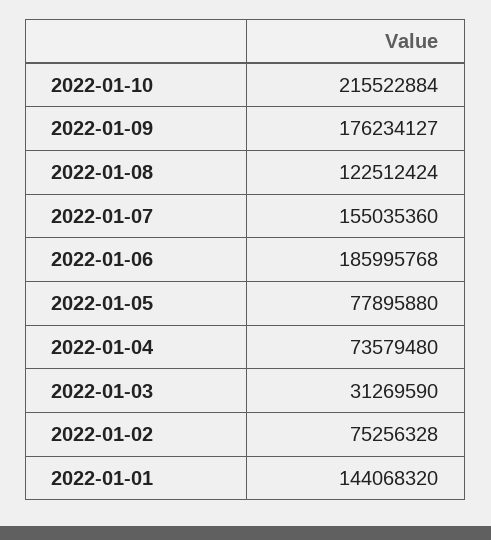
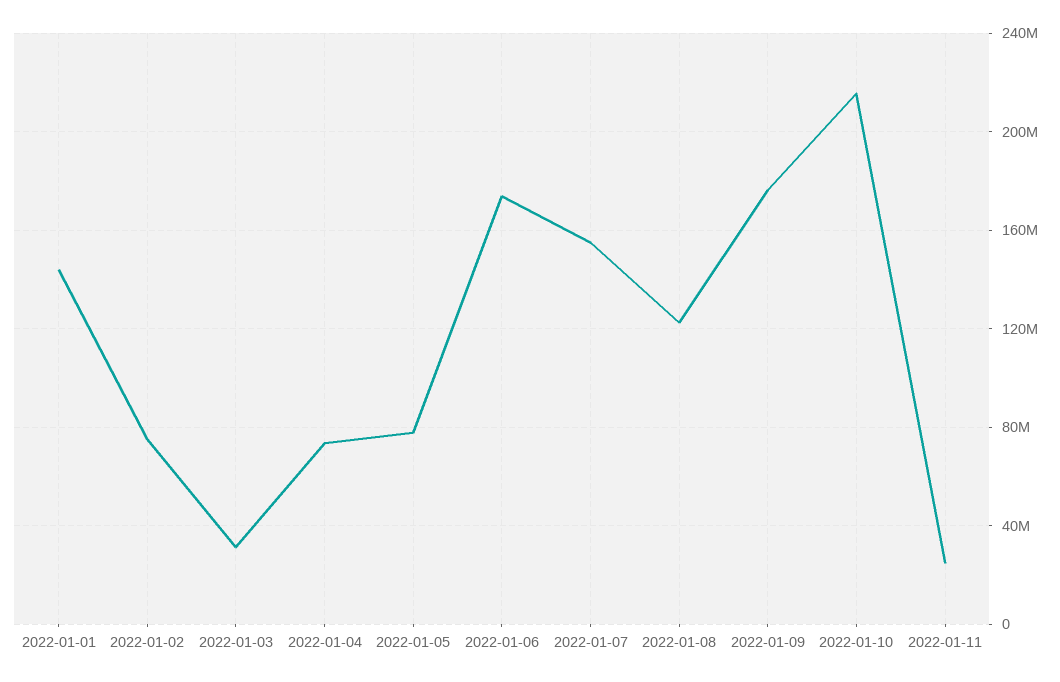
2022-01-06: 185995768 -> 175000000
2022-01-11: none -> 25000000

